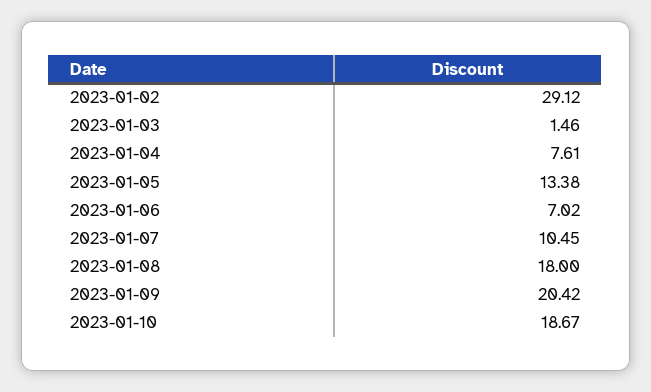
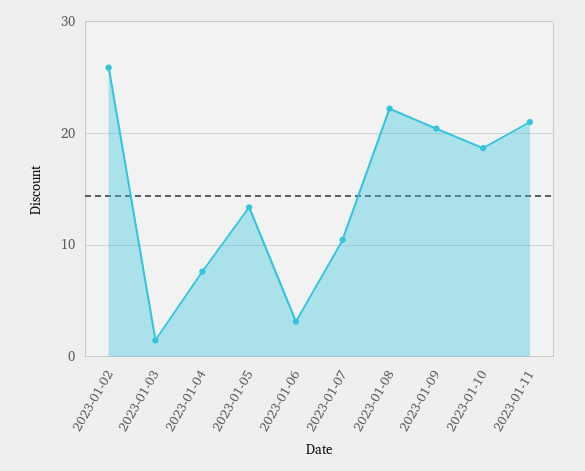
2023-01-02: 29.12 -> 26
2023-01-06: 7.02 -> 3
2023-01-08: 18 -> 22
2023-01-11: none -> 21

